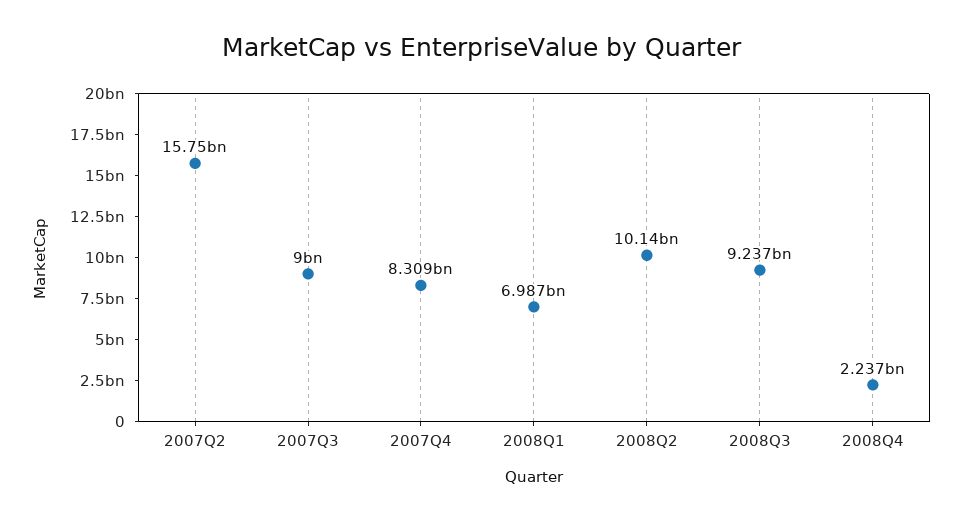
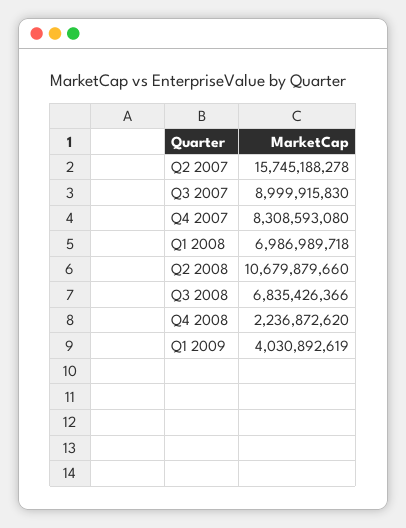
2008Q2: 10140000000 -> 10679879660
2008Q3: 9237000000 -> 6835426366
Q1 2009: none -> 4030892619

